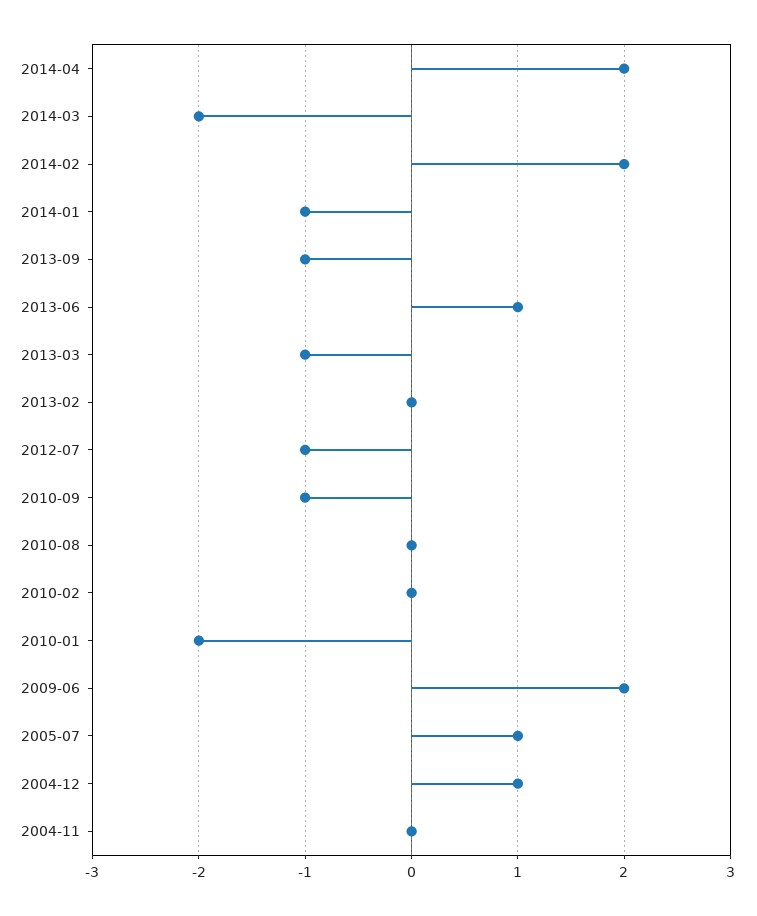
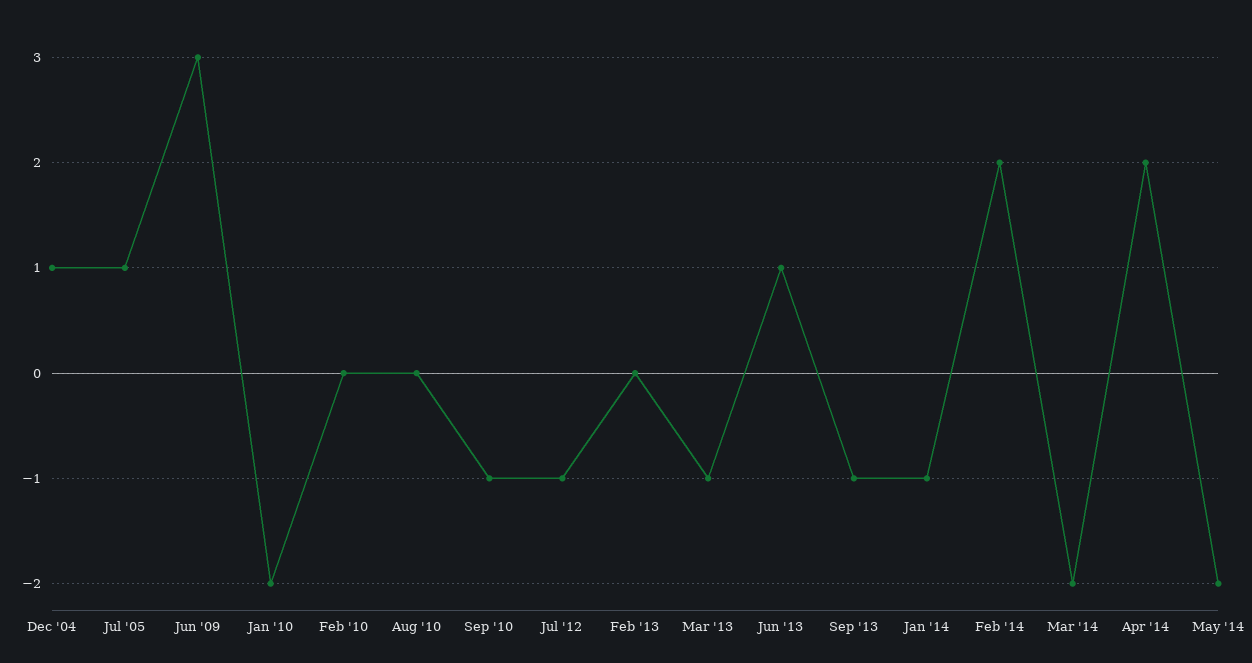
2009-06: 2 -> 3
2004-11: 0 -> none
May '14: none -> -2

